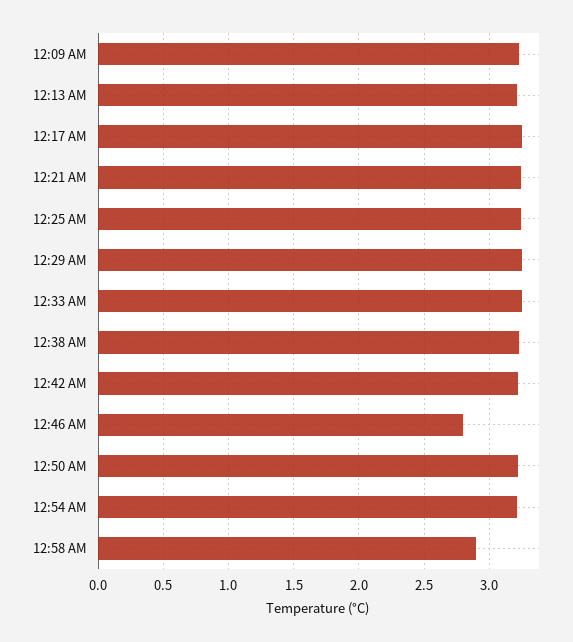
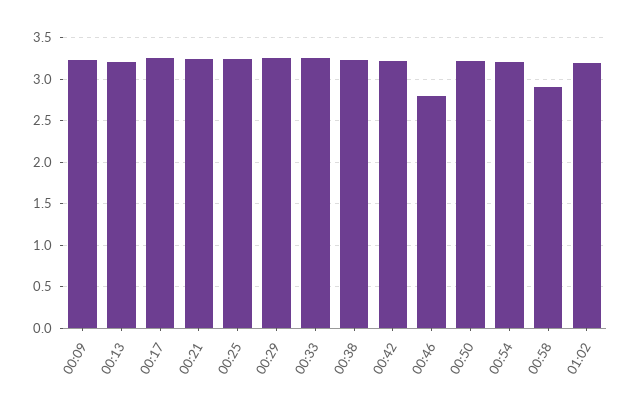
01:02: none -> 3.2

